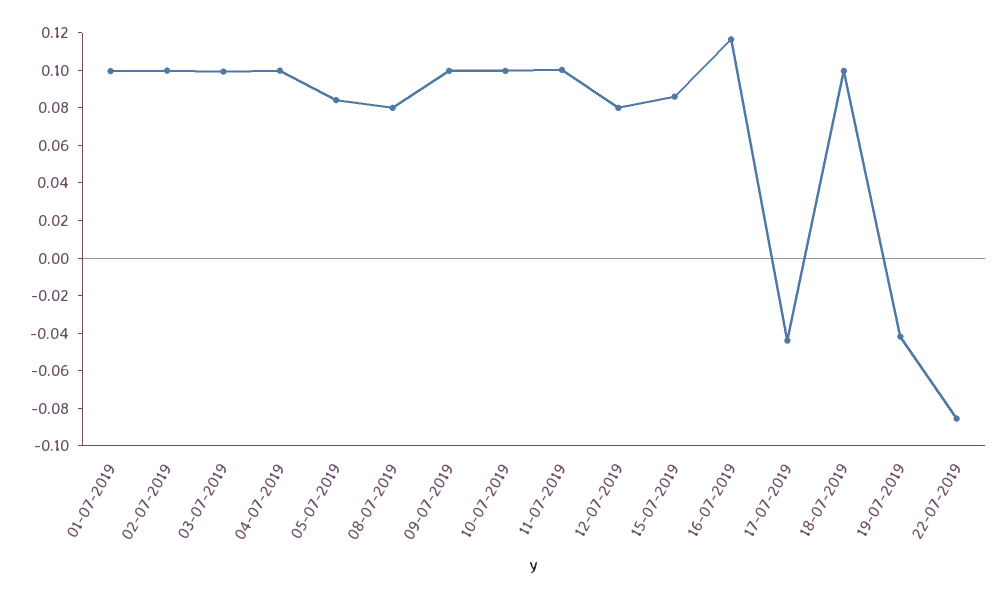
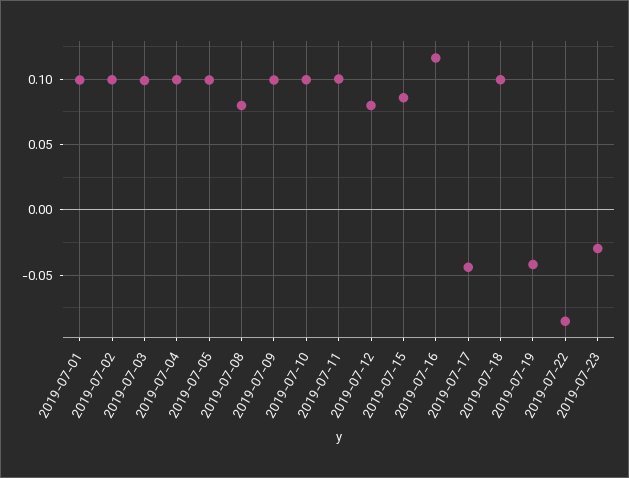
05-07-2019: 0.085 -> 0.1
2019-07-23: none -> -0.03

